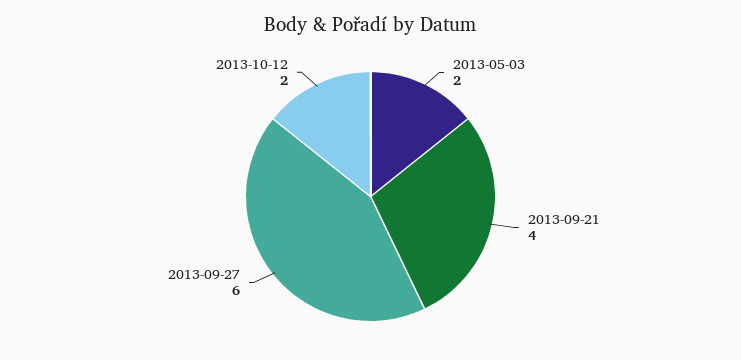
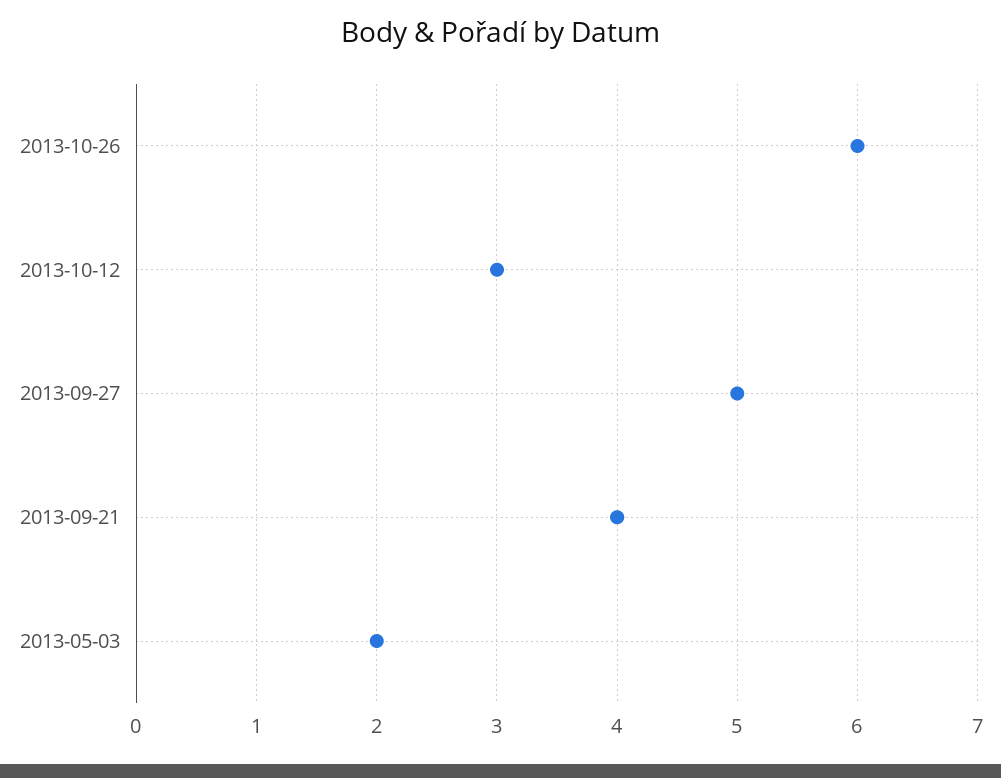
2013-09-27: 6 -> 5
2013-10-12: 2 -> 3
2013-10-26: none -> 6

